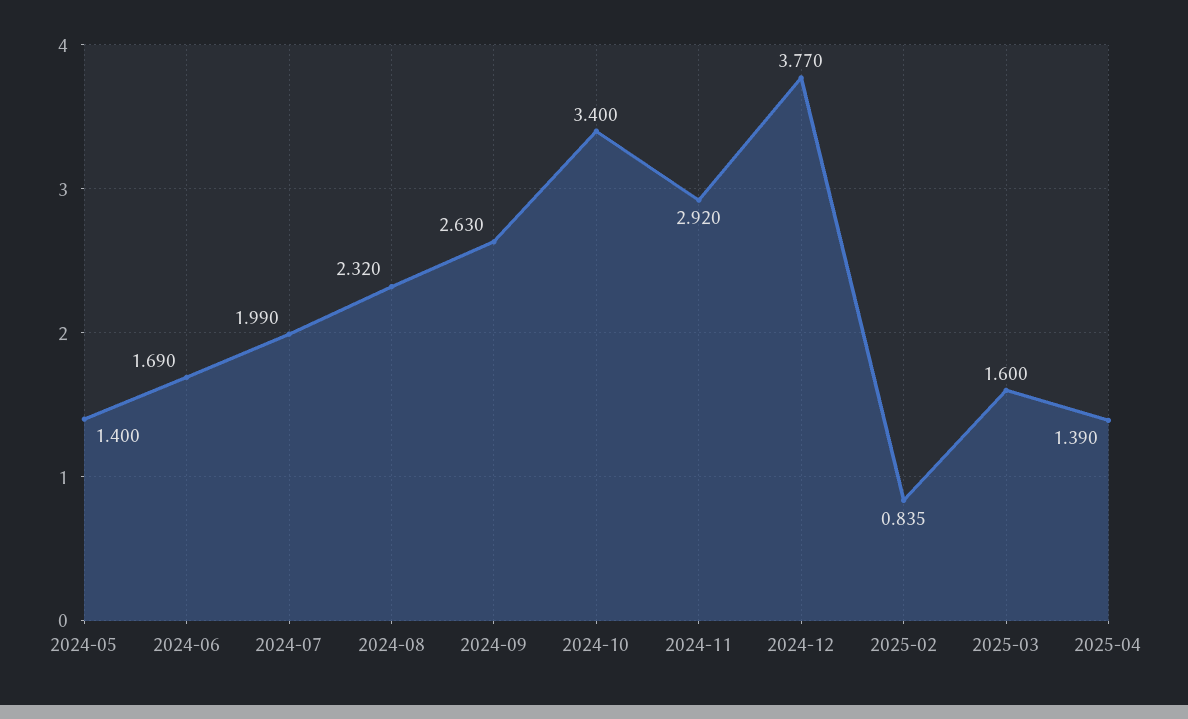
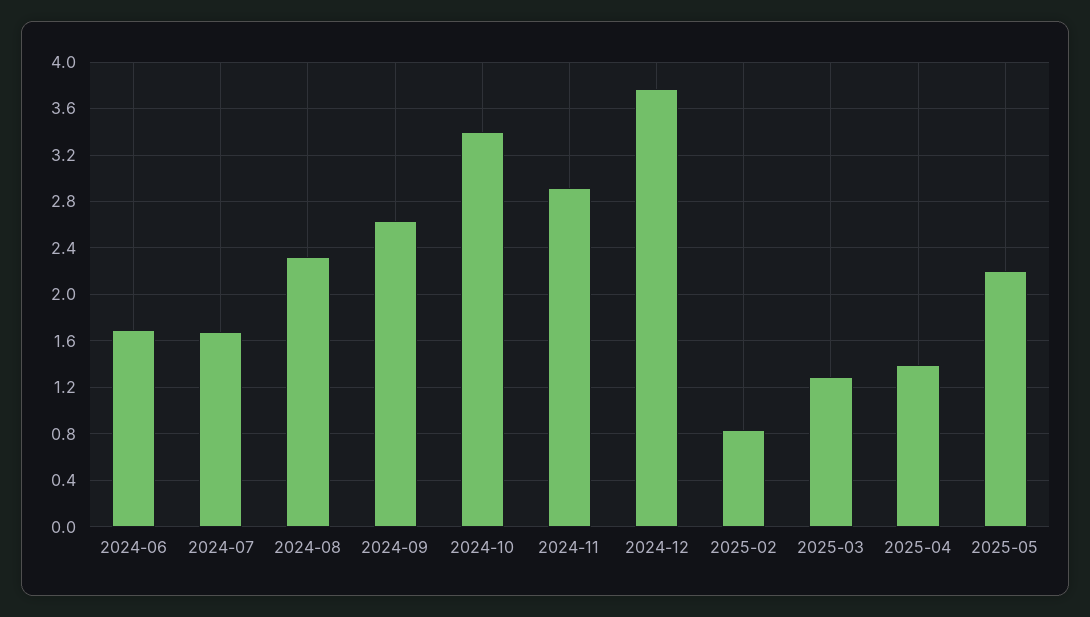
2024-05: 1.4 -> none
2024-07: 1.99 -> 1.7
2025-03: 1.6 -> 1.3
2025-05: none -> 2.2

